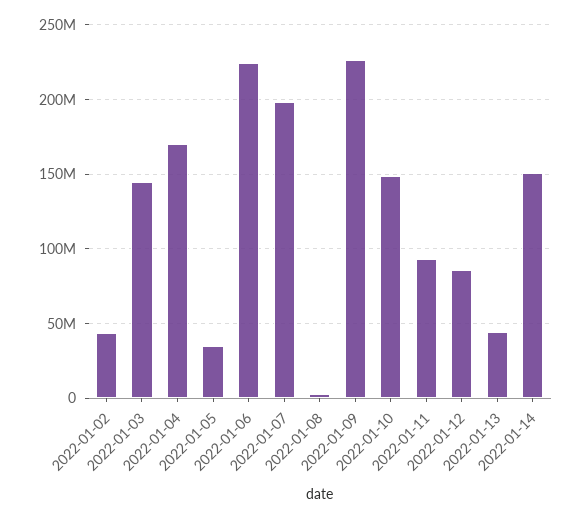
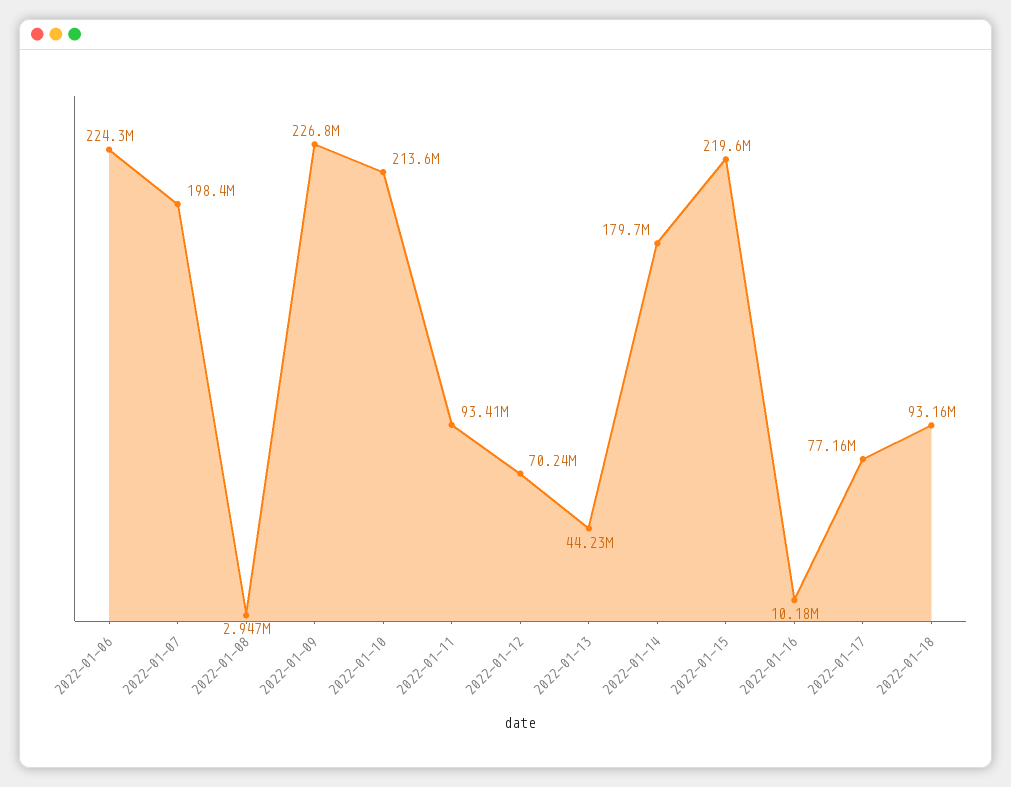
2022-01-02: 45000000 -> none
2022-01-03: 145000000 -> none
2022-01-04: 170000000 -> none
2022-01-05: 35000000 -> none
2022-01-10: 150000000 -> 213600000
2022-01-12: 85000000 -> 70240000
2022-01-14: 150000000 -> 179700000
2022-01-15: none -> 219600000
2022-01-16: none -> 10180000
2022-01-17: none -> 77160000
2022-01-18: none -> 93160000

